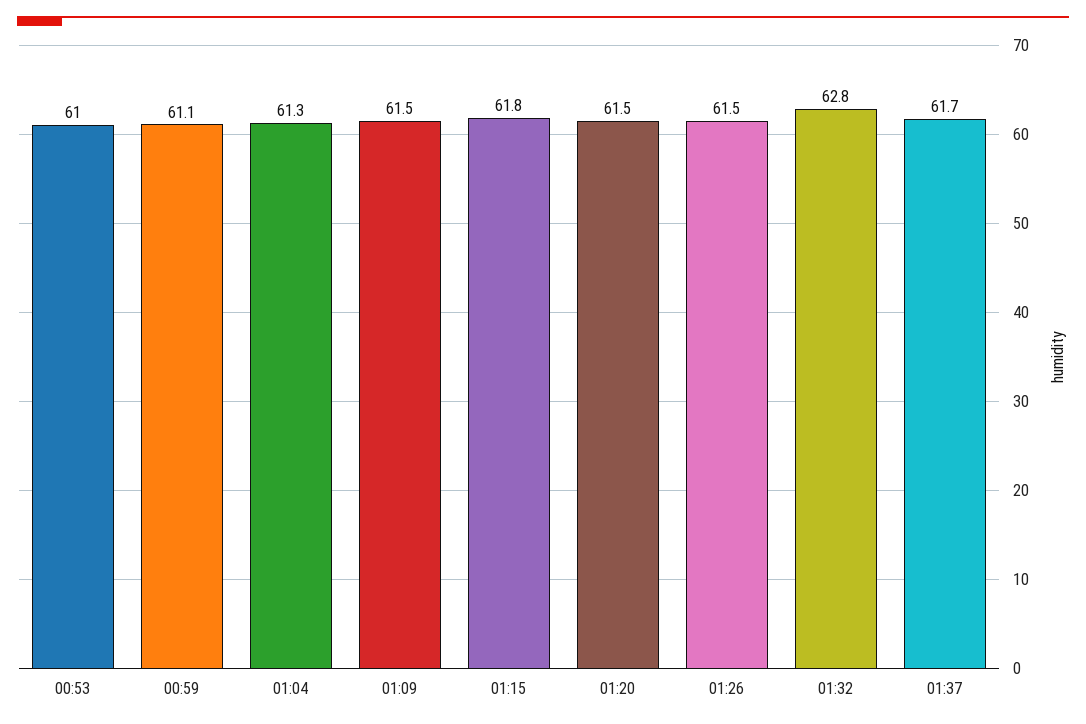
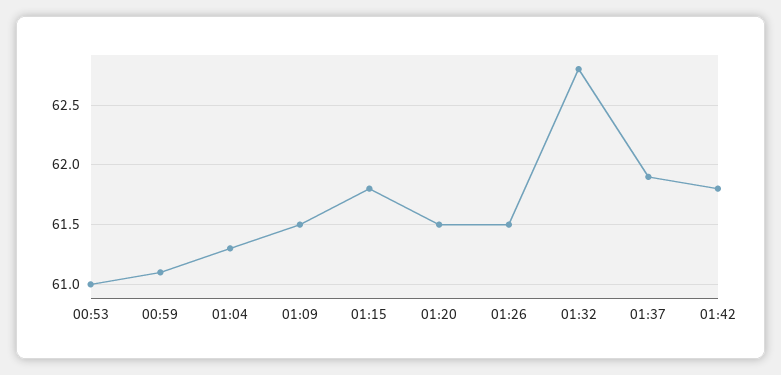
01:37: 61.7 -> 61.9
01:42: none -> 61.8

